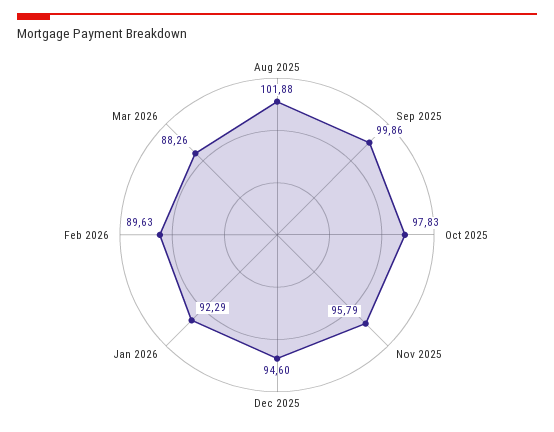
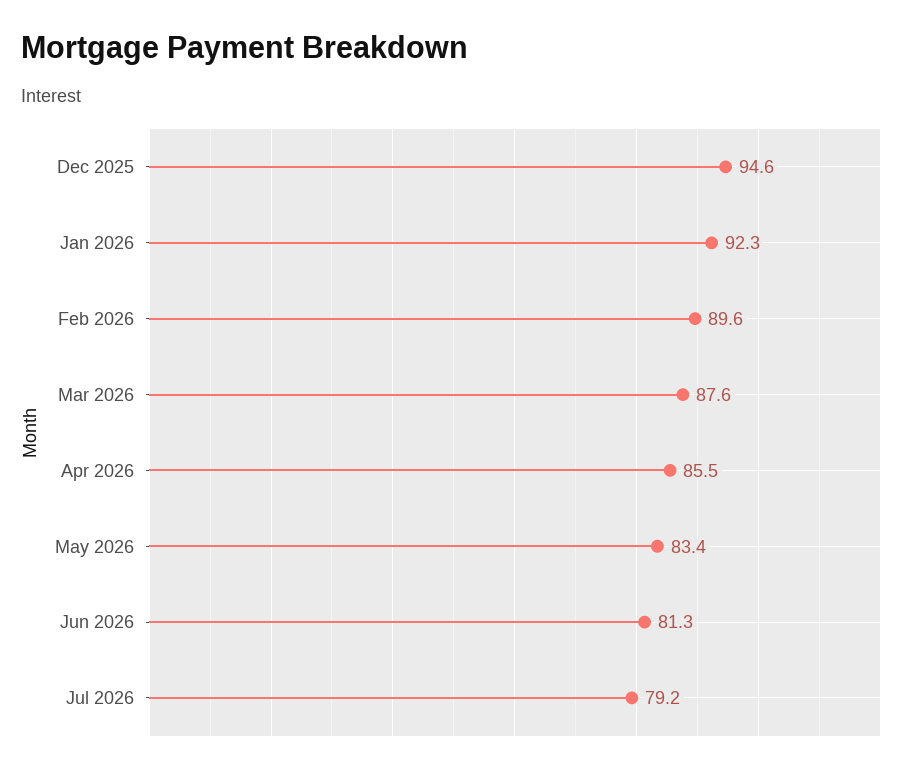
Aug 2025: 101.88 -> none
Sep 2025: 99.86 -> none
Oct 2025: 97.83 -> none
Nov 2025: 95.79 -> none
Mar 2026: 88.26 -> 87.6
Apr 2026: none -> 85.5
May 2026: none -> 83.4
Jun 2026: none -> 81.3
Jul 2026: none -> 79.2

